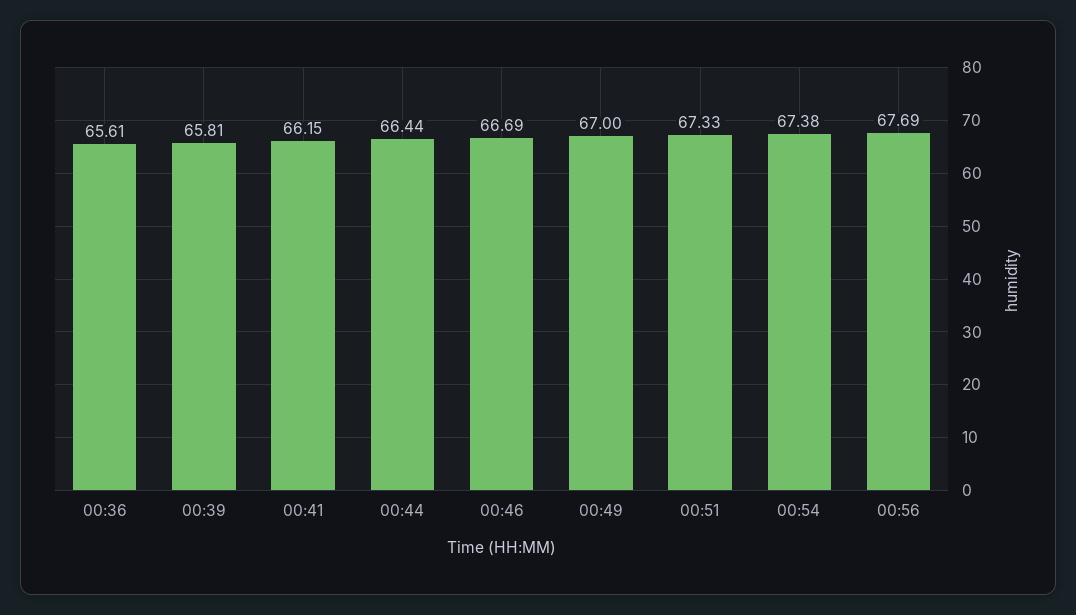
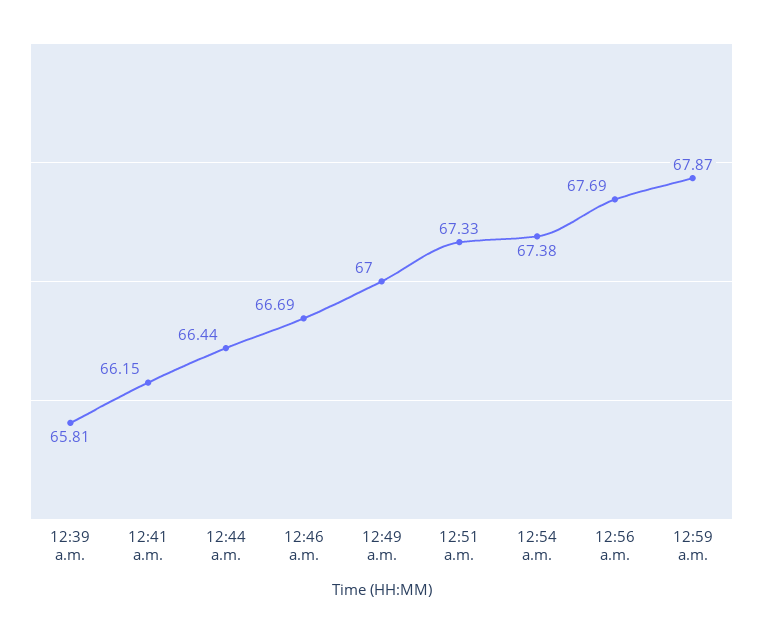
00:36: 65.61 -> none
12:59 a.m.: none -> 67.87

